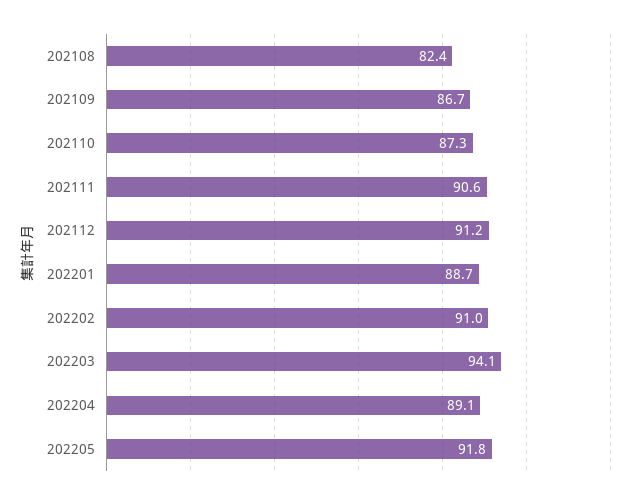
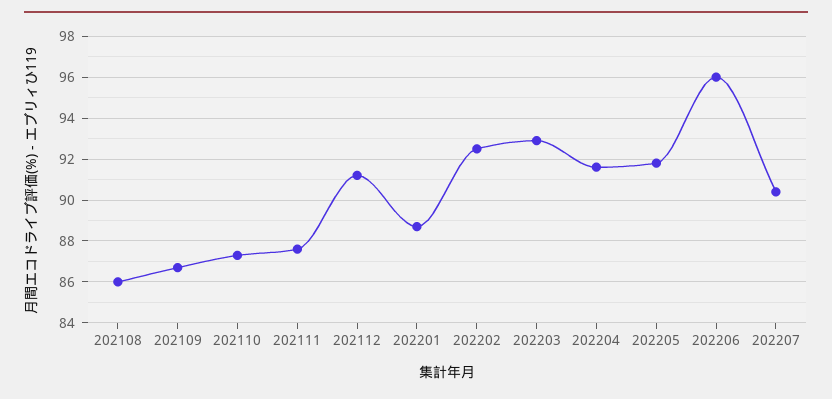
202108: 82.4 -> 86
202111: 90.6 -> 87.5
202202: 91 -> 92.5
202203: 94.1 -> 93
202204: 89.1 -> 91.5
202206: none -> 96
202207: none -> 90.5

